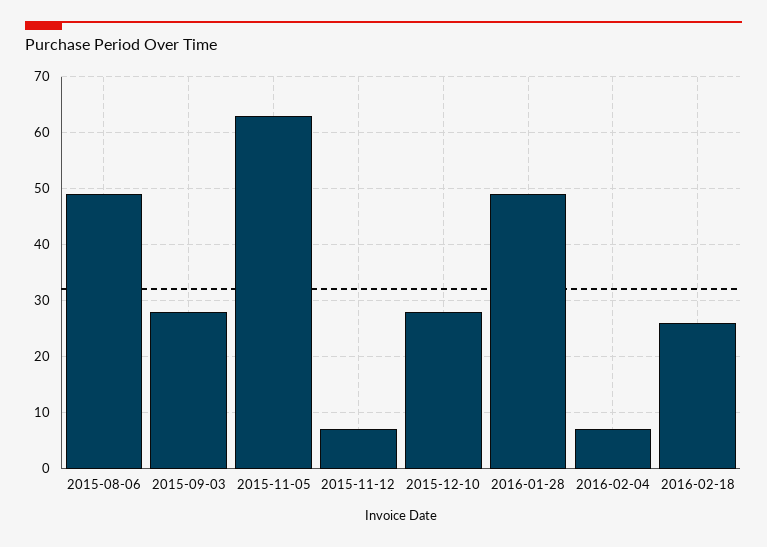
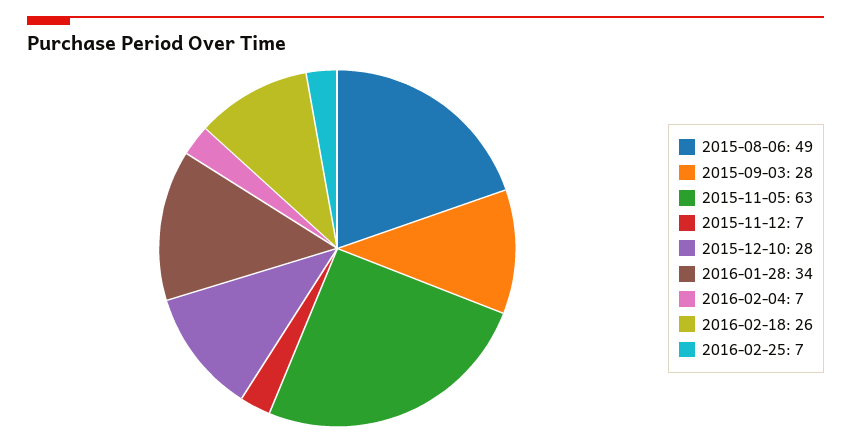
2016-01-28: 50 -> 34
2016-02-25: none -> 7

